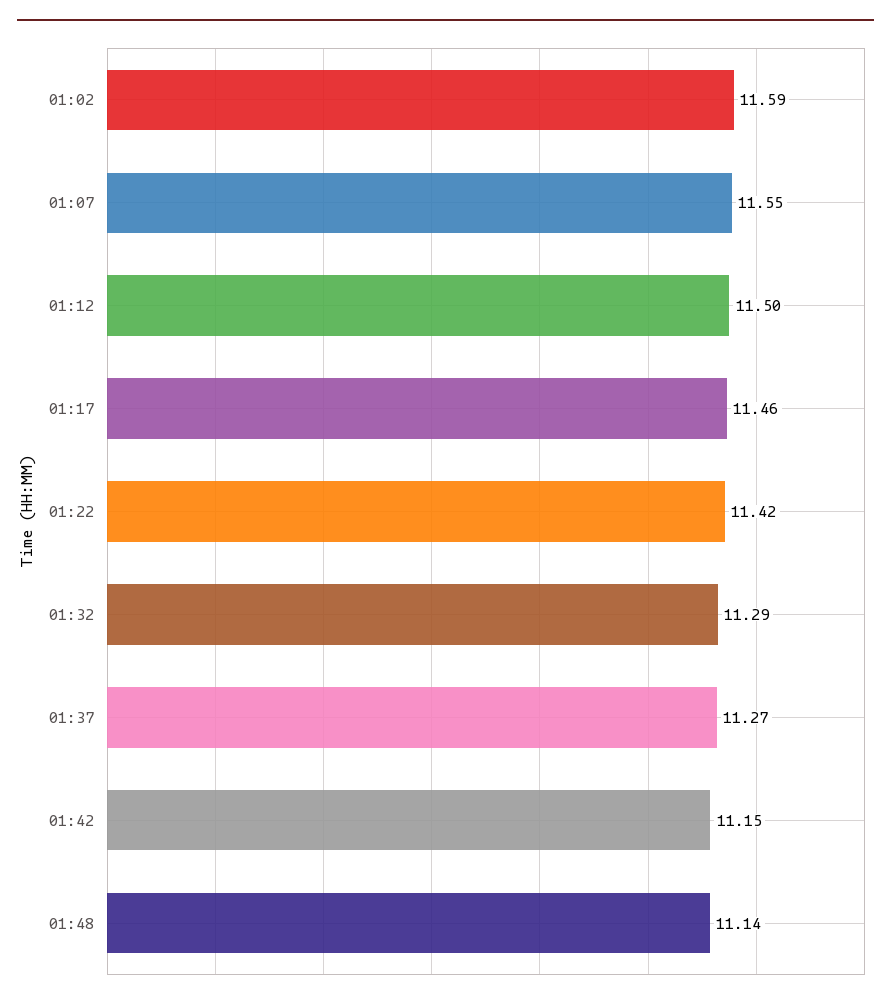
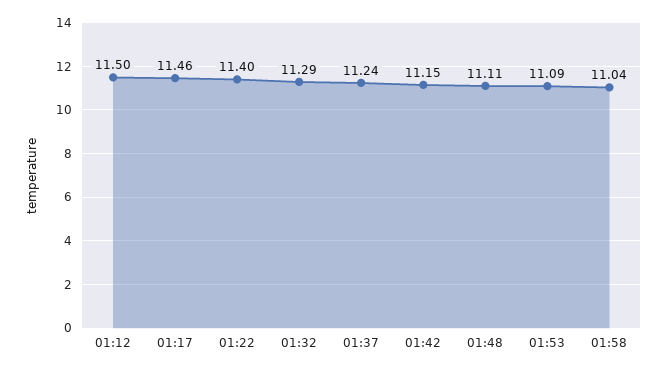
01:02: 11.59 -> none
01:07: 11.55 -> none
01:22: 11.42 -> 11.4
01:37: 11.27 -> 11.24
01:48: 11.14 -> 11.11
01:53: none -> 11.09
01:58: none -> 11.04

